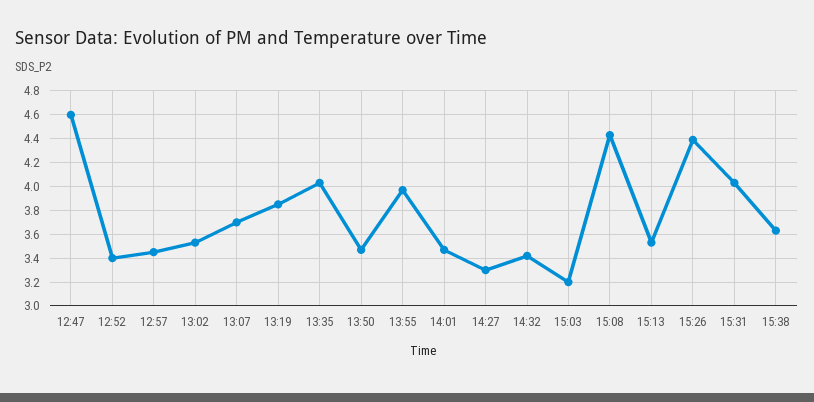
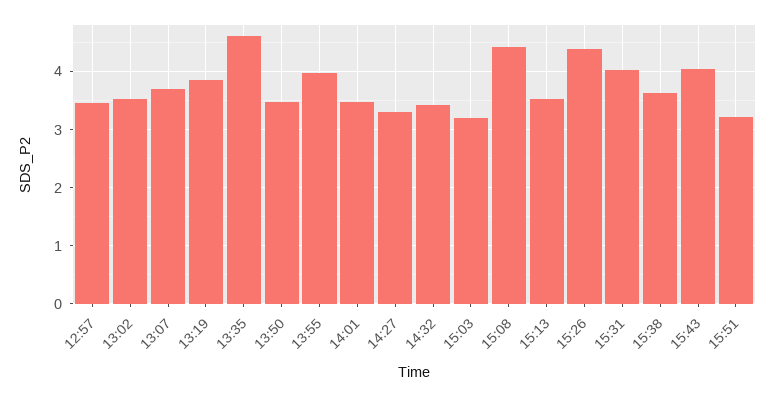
12:47: 4.6 -> none
12:52: 3.4 -> none
13:35: 4 -> 4.6
15:43: none -> 4
15:51: none -> 3.2

